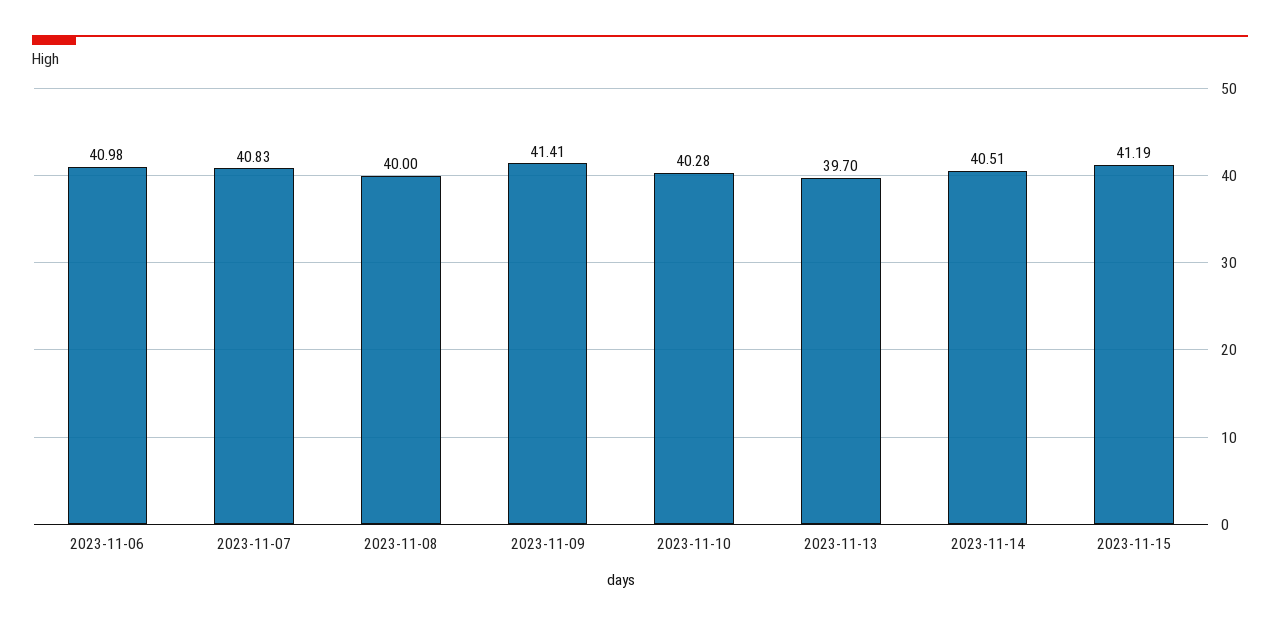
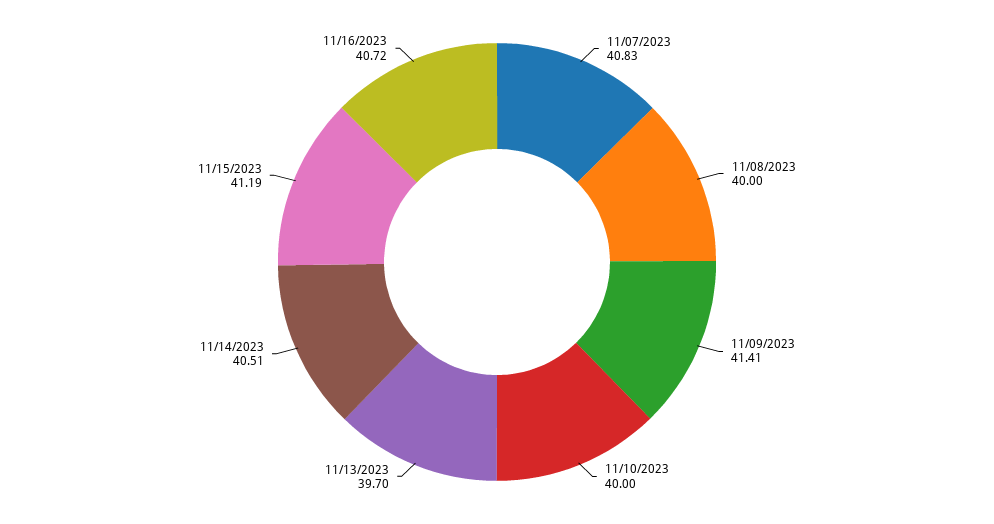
2023-11-06: 40.98 -> none
2023-11-10: 40.28 -> 40
11/16/2023: none -> 40.72

